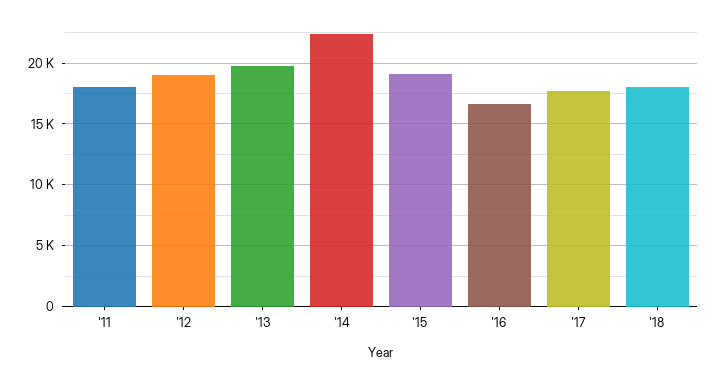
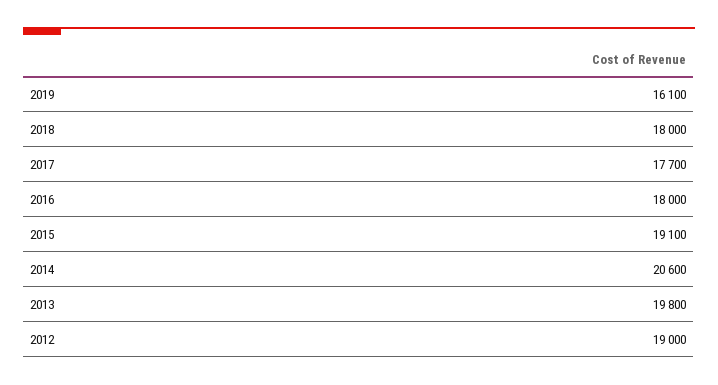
'11: 18000 -> none
'14: 22500 -> 20600
'16: 16500 -> 18000
2019: none -> 16100

